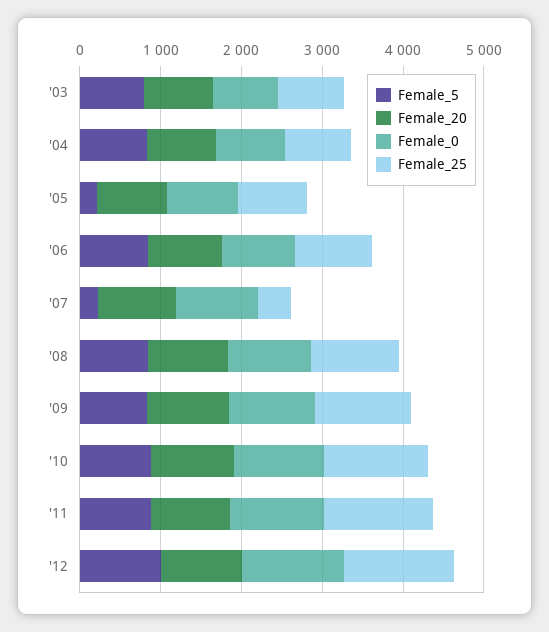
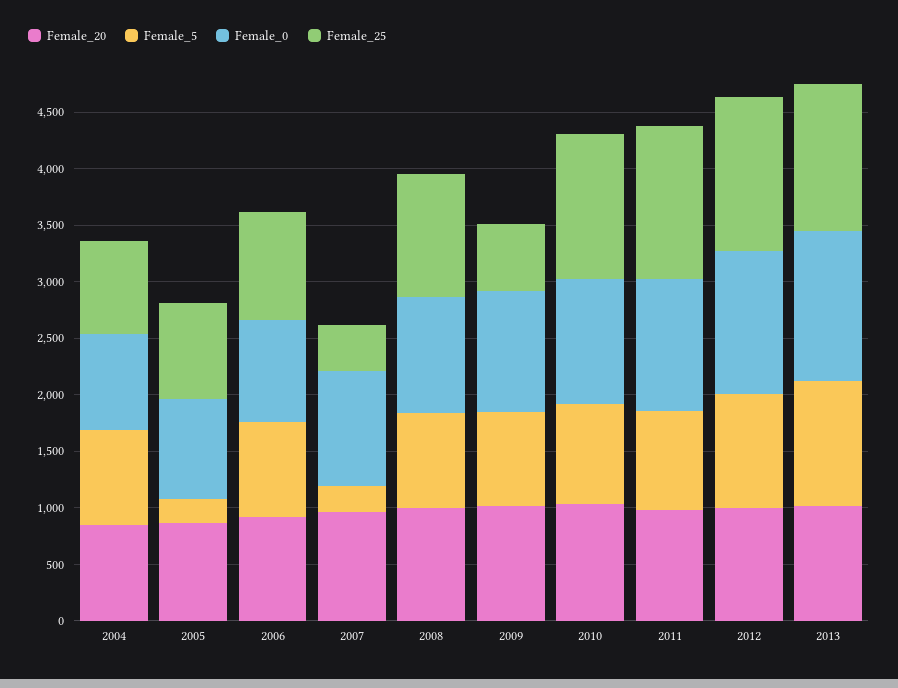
Female_5, '03: 800 -> none
Female_20, '03: 800 -> none
Female_0, '03: 800 -> none
Female_25, '03: 800 -> none
Female_25, '09: 1200 -> 600
Female_20, 2013: none -> 1000
Female_5, 2013: none -> 1100
Female_0, 2013: none -> 1300
Female_25, 2013: none -> 1300

